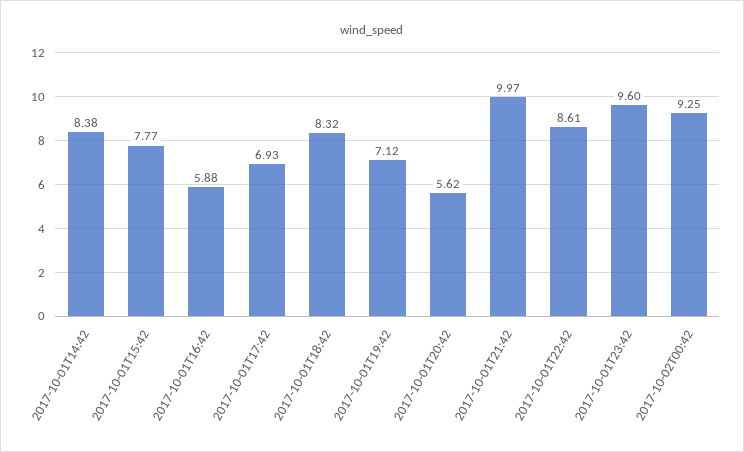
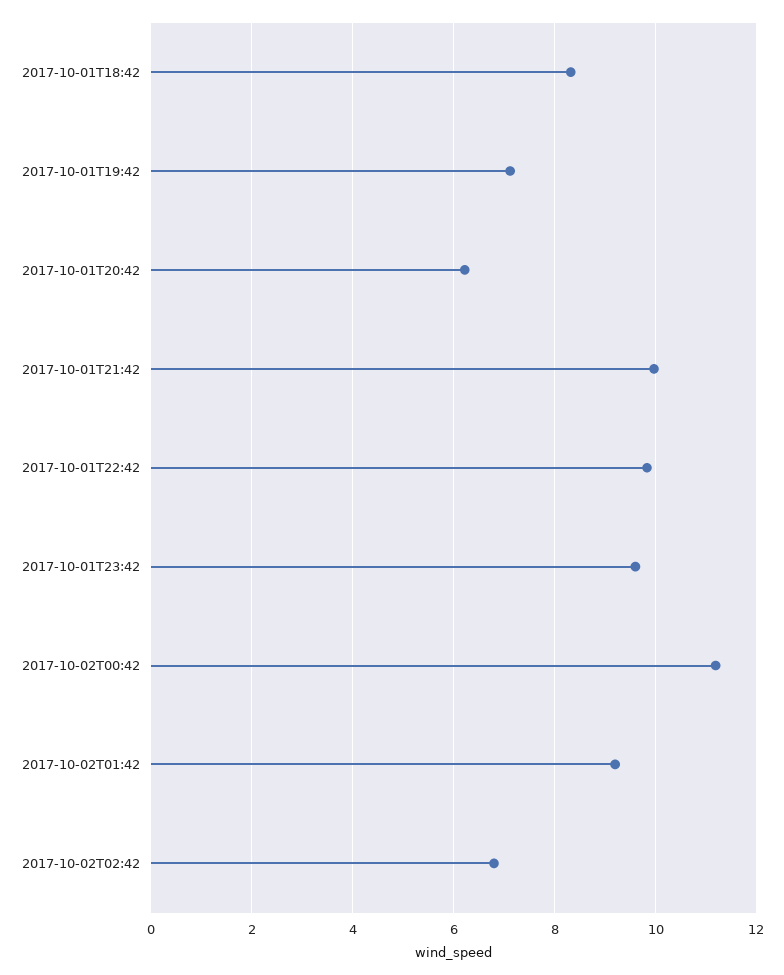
2017-10-01T14:42: 8.38 -> none
2017-10-01T15:42: 7.77 -> none
2017-10-01T16:42: 5.88 -> none
2017-10-01T17:42: 6.93 -> none
2017-10-01T20:42: 5.62 -> 6.2
2017-10-01T22:42: 8.61 -> 9.8
2017-10-02T00:42: 9.25 -> 11.2
2017-10-02T01:42: none -> 9.2
2017-10-02T02:42: none -> 6.8

